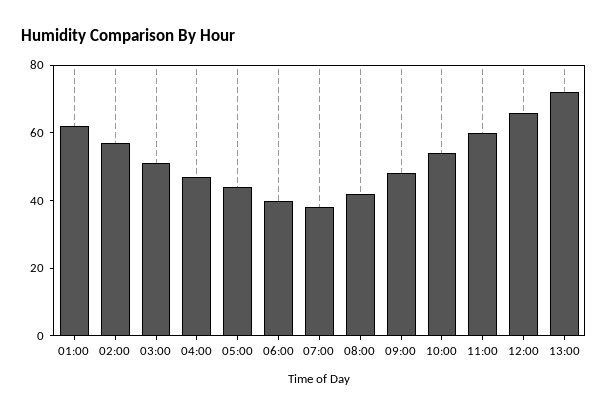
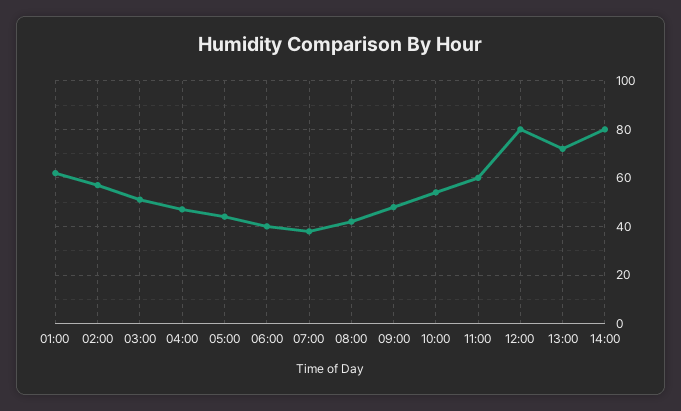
12:00: 65 -> 80
14:00: none -> 80

